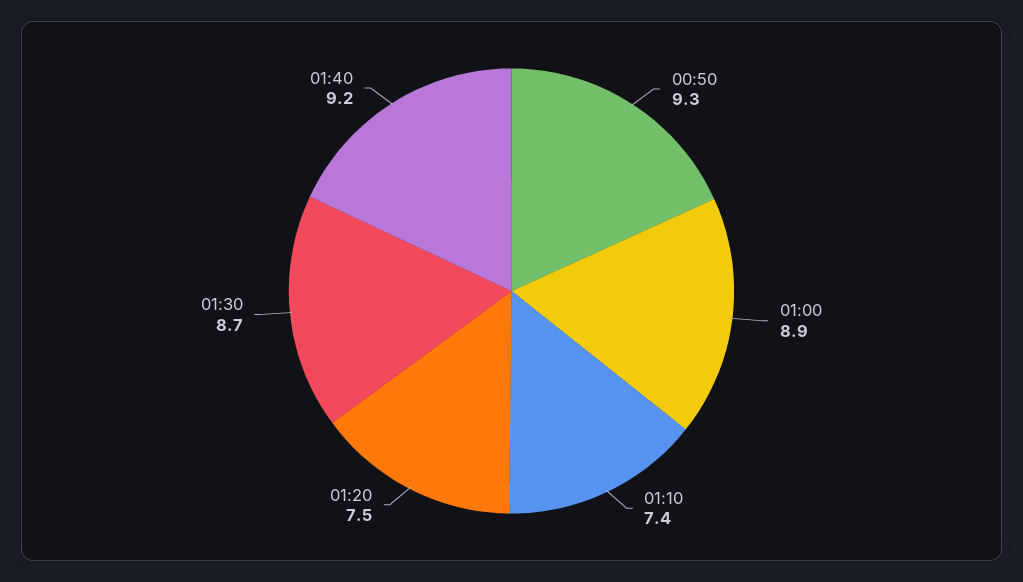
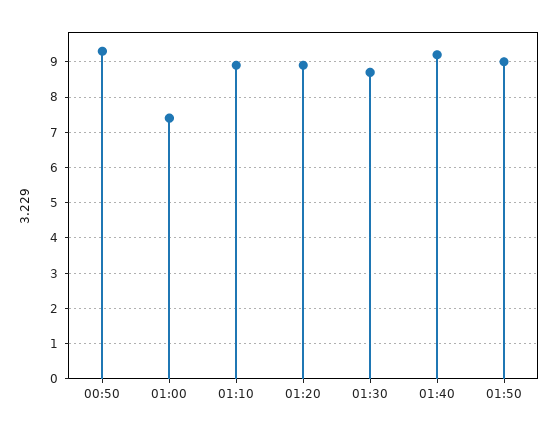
01:00: 8.9 -> 7.5
01:10: 7.4 -> 9
01:20: 7.5 -> 9
01:50: none -> 9

